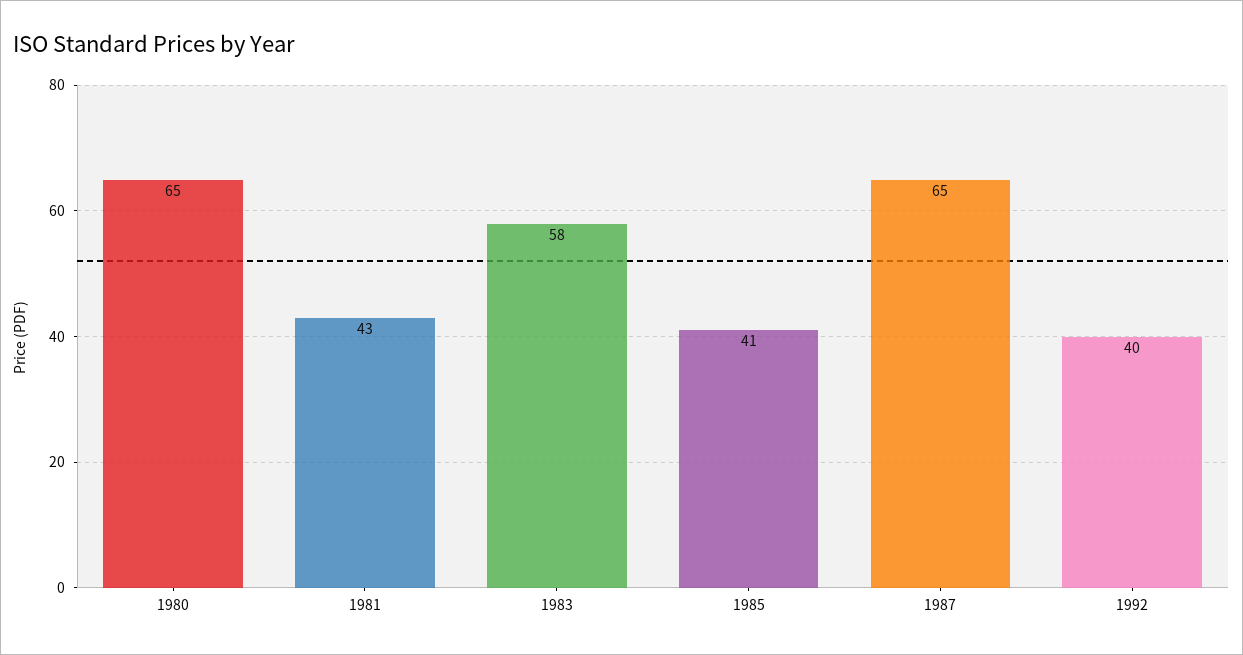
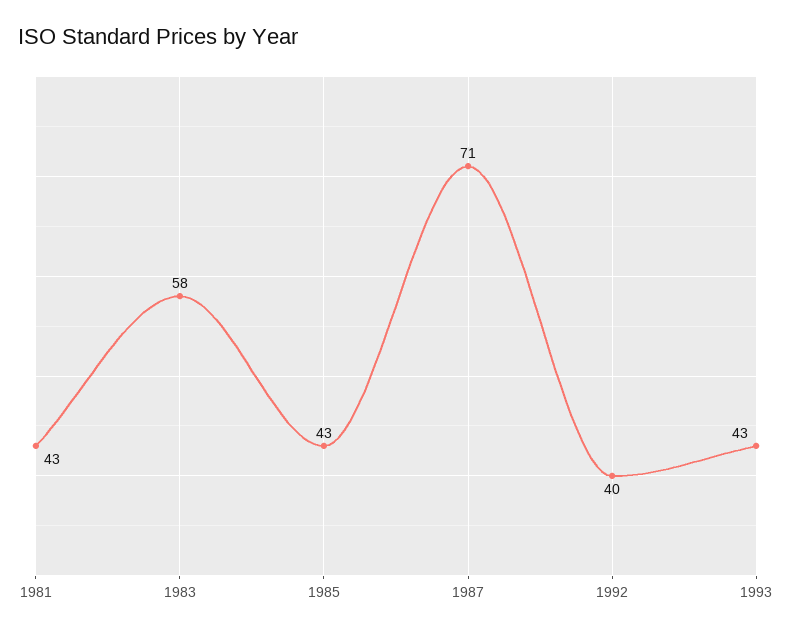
1980: 65 -> none
1985: 41 -> 43
1987: 65 -> 71
1993: none -> 43

